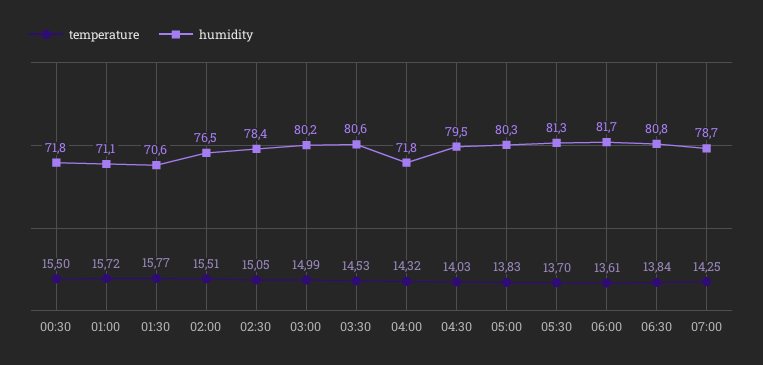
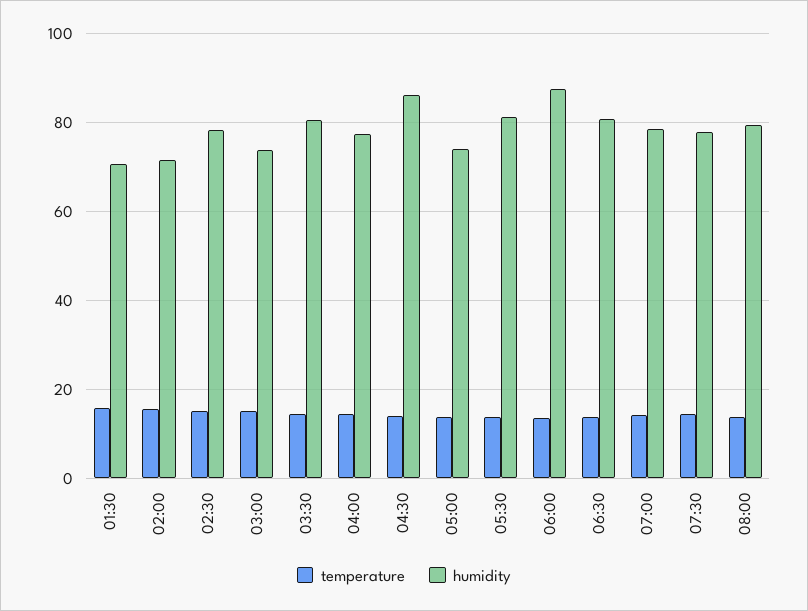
temperature, 00:30: 15.5 -> none
humidity, 00:30: 71.8 -> none
temperature, 01:00: 15.72 -> none
humidity, 01:00: 71.1 -> none
humidity, 02:00: 76.5 -> 72
humidity, 03:00: 80.2 -> 74
humidity, 04:00: 71.8 -> 78
humidity, 04:30: 79.5 -> 86
humidity, 05:00: 80.3 -> 74
humidity, 06:00: 81.7 -> 88
temperature, 07:30: none -> 14
humidity, 07:30: none -> 78
temperature, 08:00: none -> 14
humidity, 08:00: none -> 80

